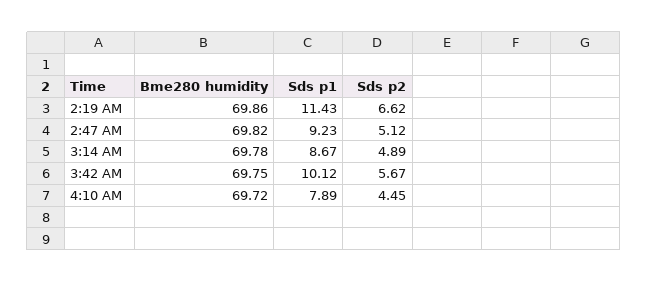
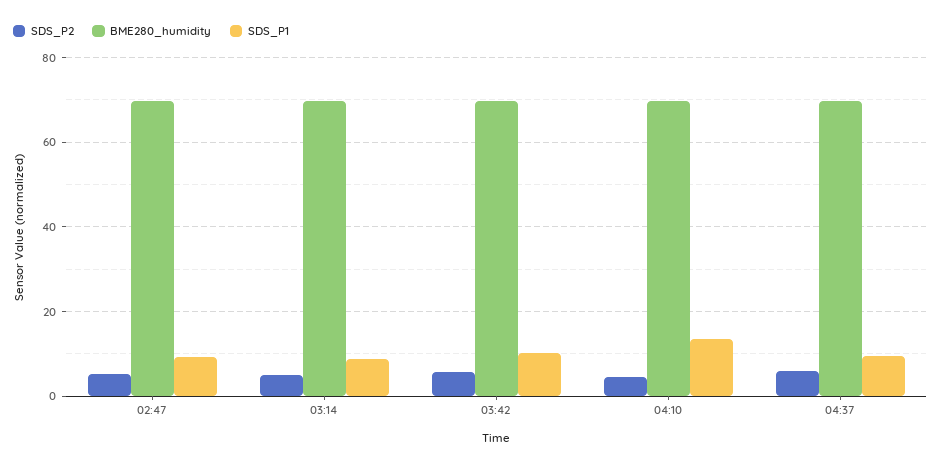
Bme280 humidity, 2:19 AM: 69.86 -> none
Sds p1, 2:19 AM: 11.43 -> none
Sds p2, 2:19 AM: 6.62 -> none
Sds p1, 4:10 AM: 7.89 -> 14
Sds p2, 04:37: none -> 6
Bme280 humidity, 04:37: none -> 70
Sds p1, 04:37: none -> 10

